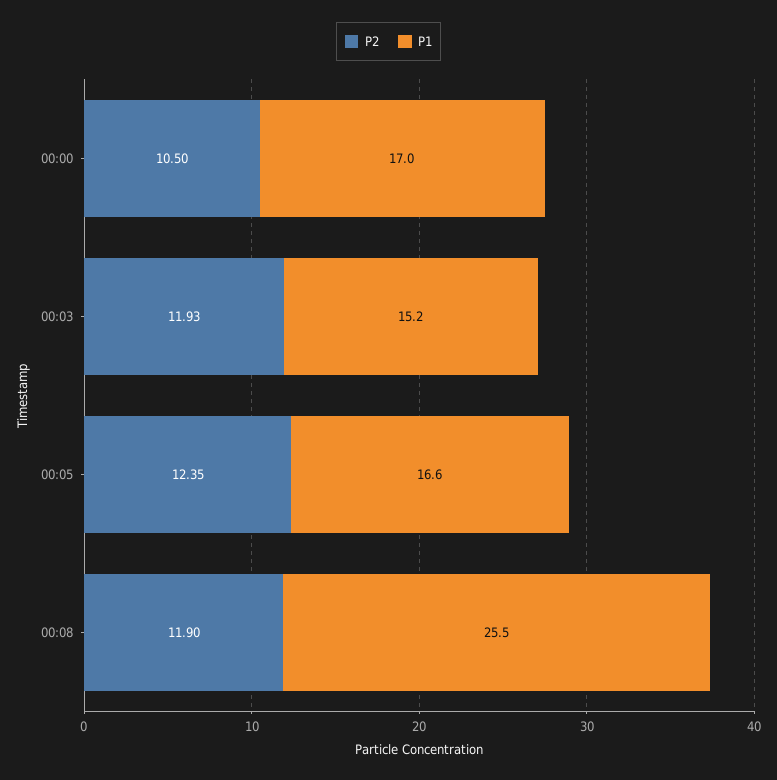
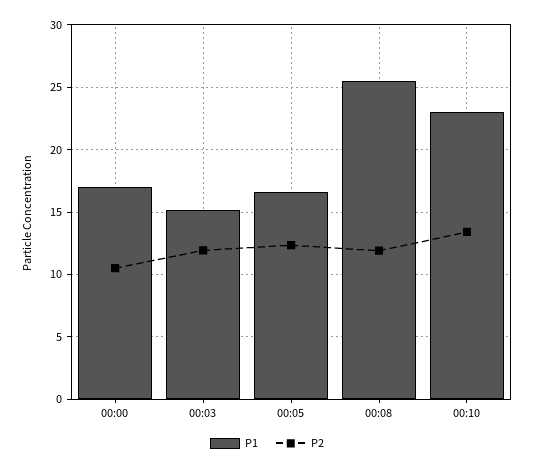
P1, 00:10: none -> 23
P2, 00:10: none -> 13.5

